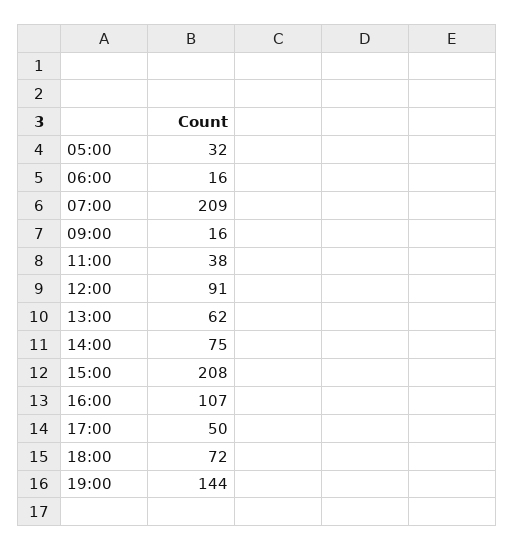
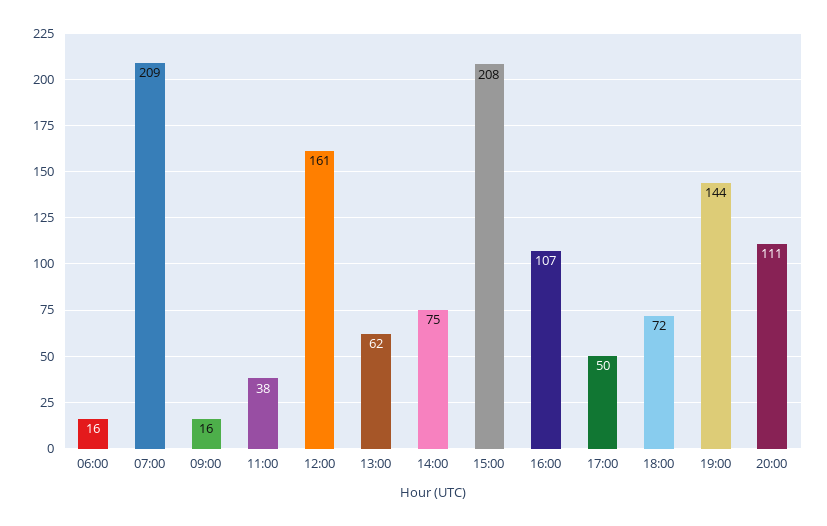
05:00: 32 -> none
12:00: 91 -> 161
20:00: none -> 111

